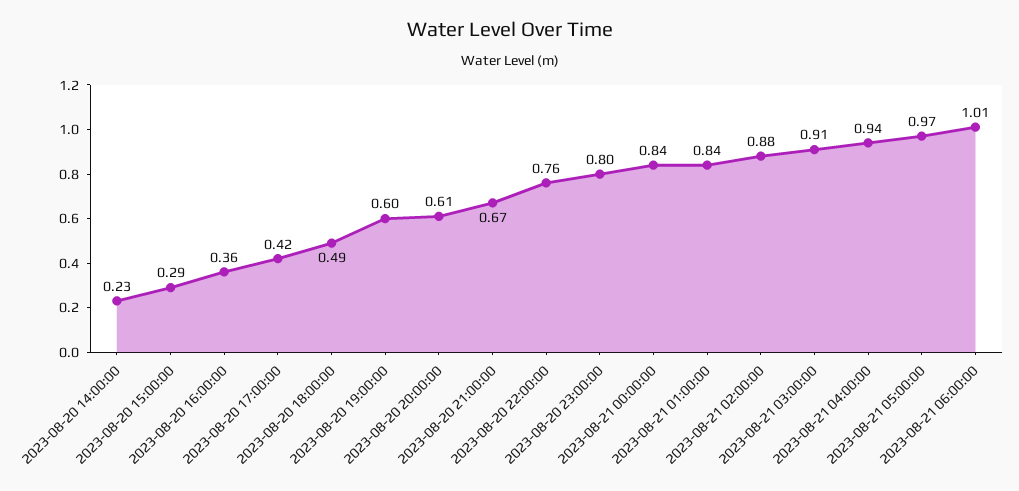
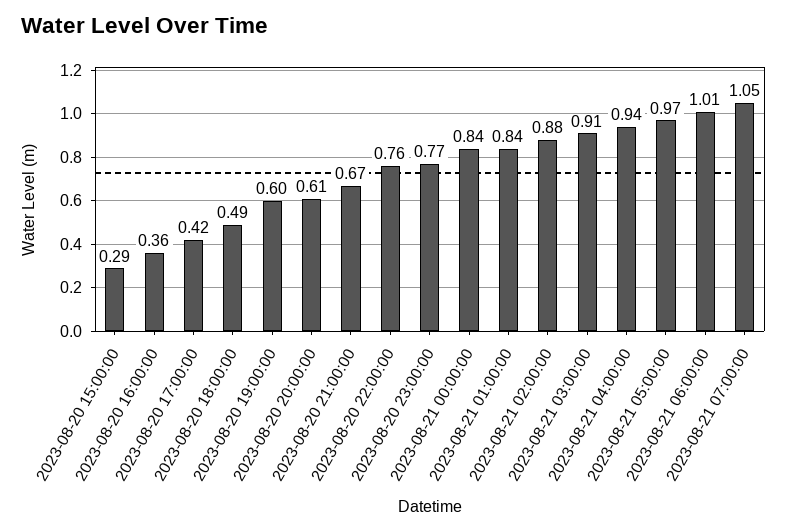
2023-08-20 14:00:00: 0.23 -> none
2023-08-20 23:00:00: 0.8 -> 0.77
2023-08-21 07:00:00: none -> 1.05

